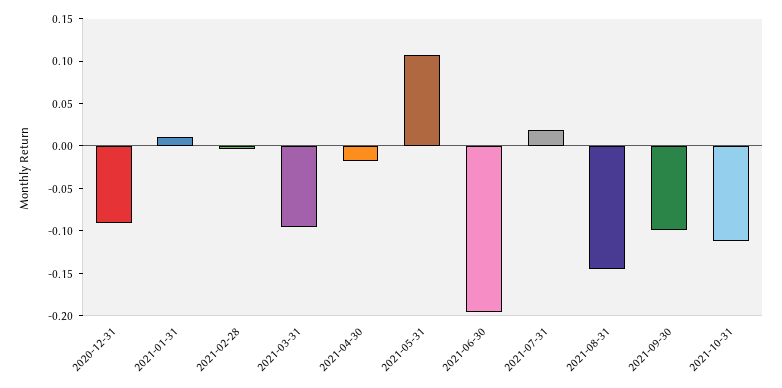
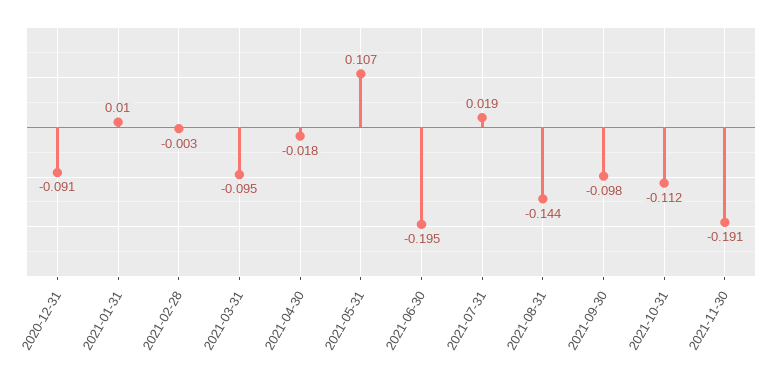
2021-11-30: none -> -0.191

